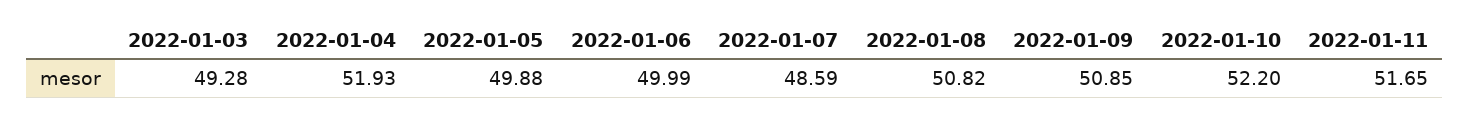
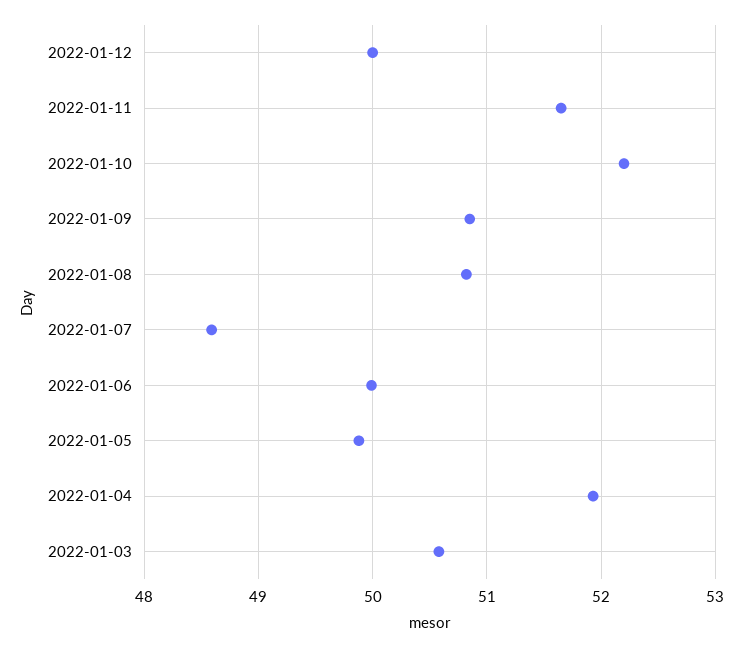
2022-01-03: 49.28 -> 50.6
2022-01-12: none -> 50

